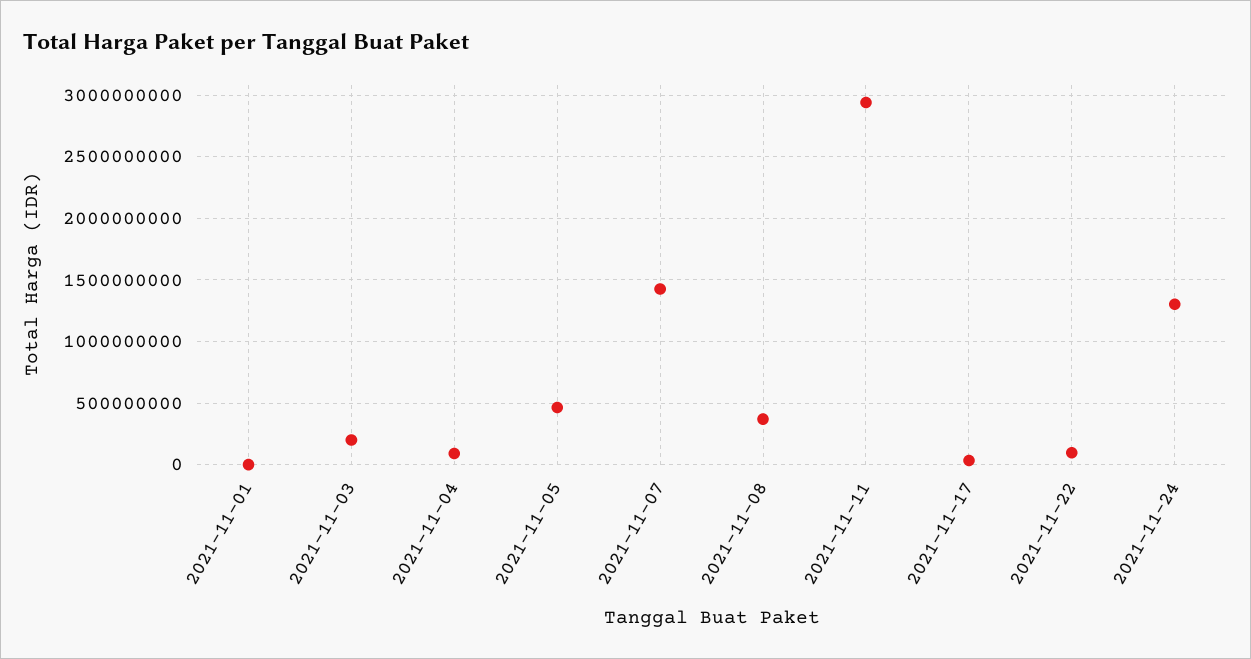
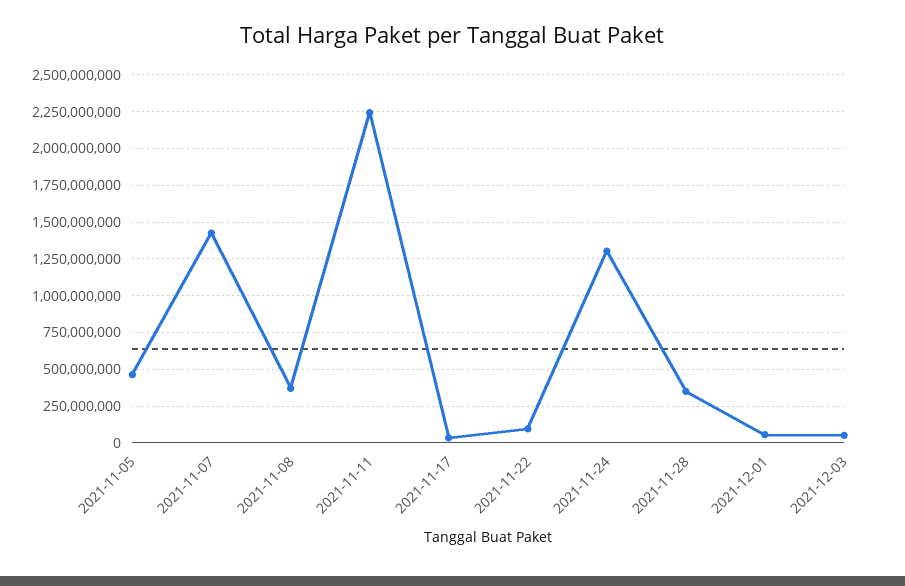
2021-11-01: 0 -> none
2021-11-03: 200000000 -> none
2021-11-04: 100000000 -> none
2021-11-11: 2950000000 -> 2250000000
2021-11-28: none -> 350000000
2021-12-01: none -> 50000000
2021-12-03: none -> 50000000

